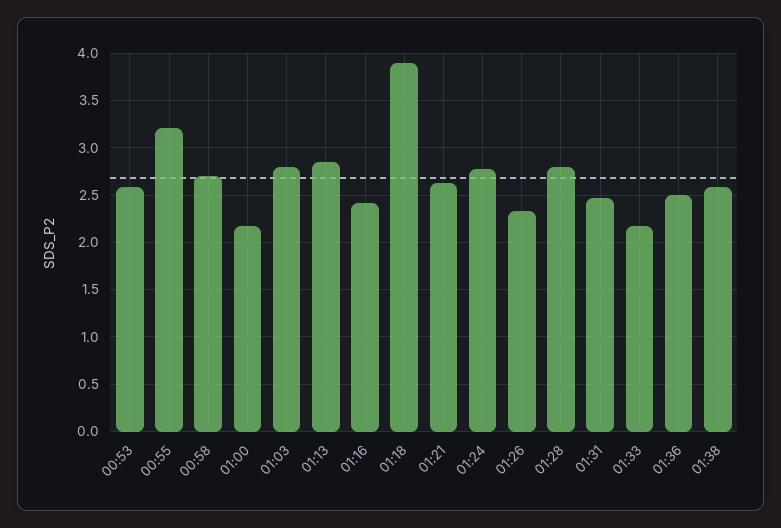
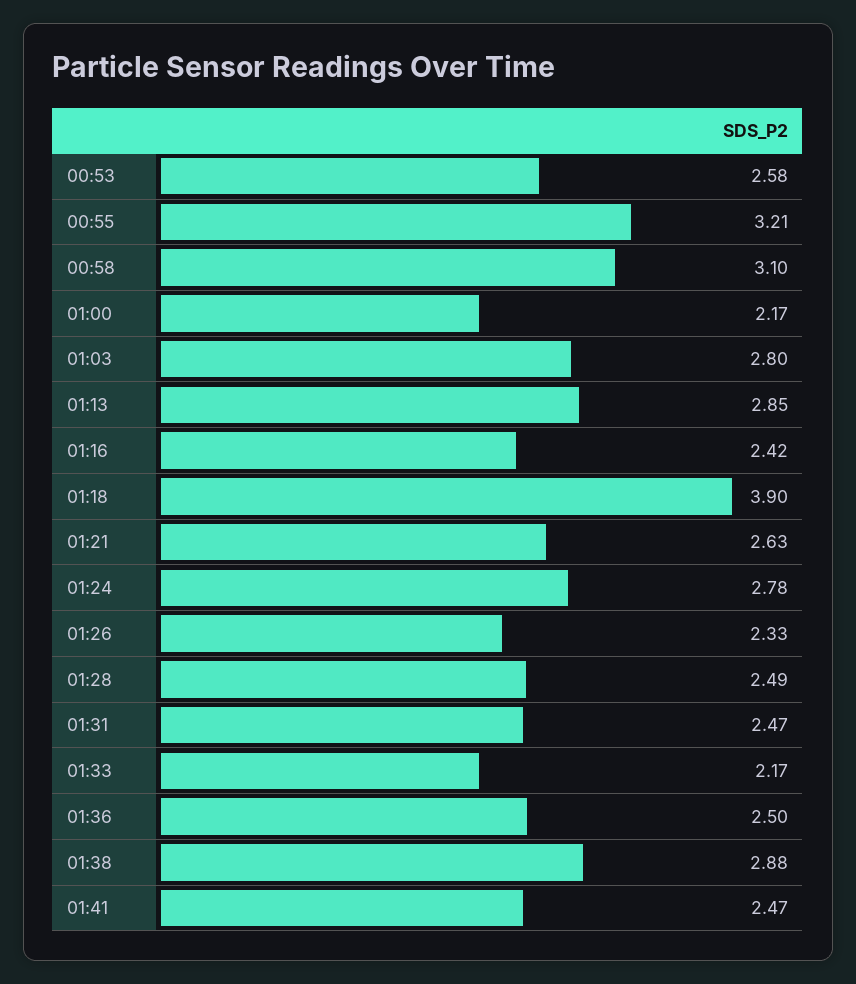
00:58: 2.7 -> 3.1
01:28: 2.8 -> 2.49
01:38: 2.6 -> 2.88
01:41: none -> 2.47

